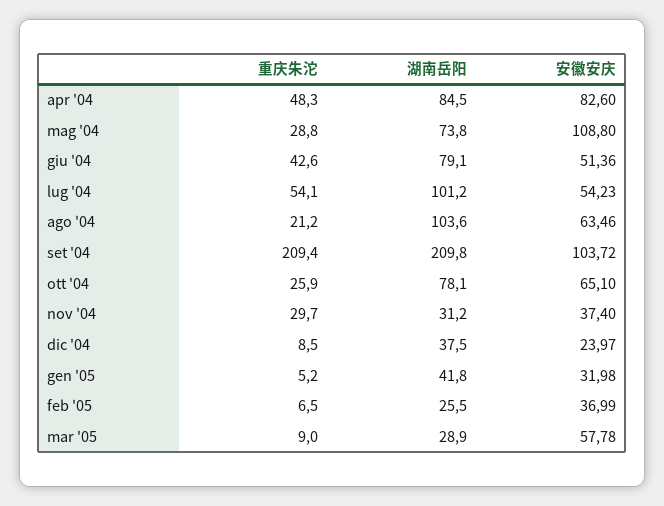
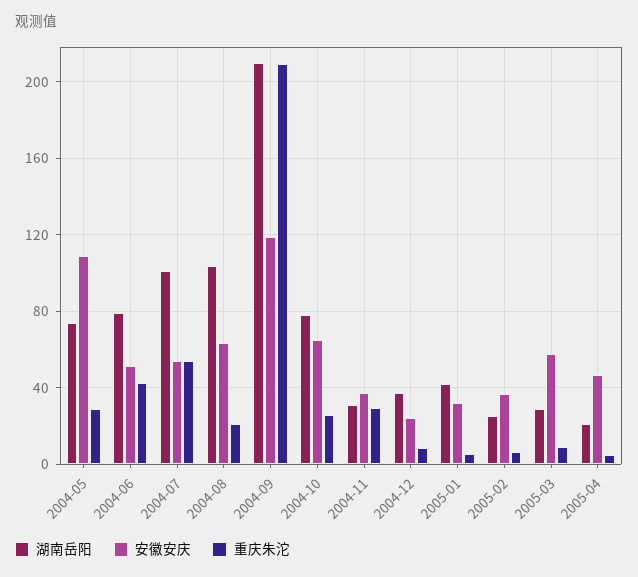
重庆朱沱, apr '04: 48.3 -> none
湖南岳阳, apr '04: 84.5 -> none
安徽安庆, apr '04: 82.6 -> none
安徽安庆, set '04: 103.72 -> 120
湖南岳阳, 2005-04: none -> 20
安徽安庆, 2005-04: none -> 45
重庆朱沱, 2005-04: none -> 5

